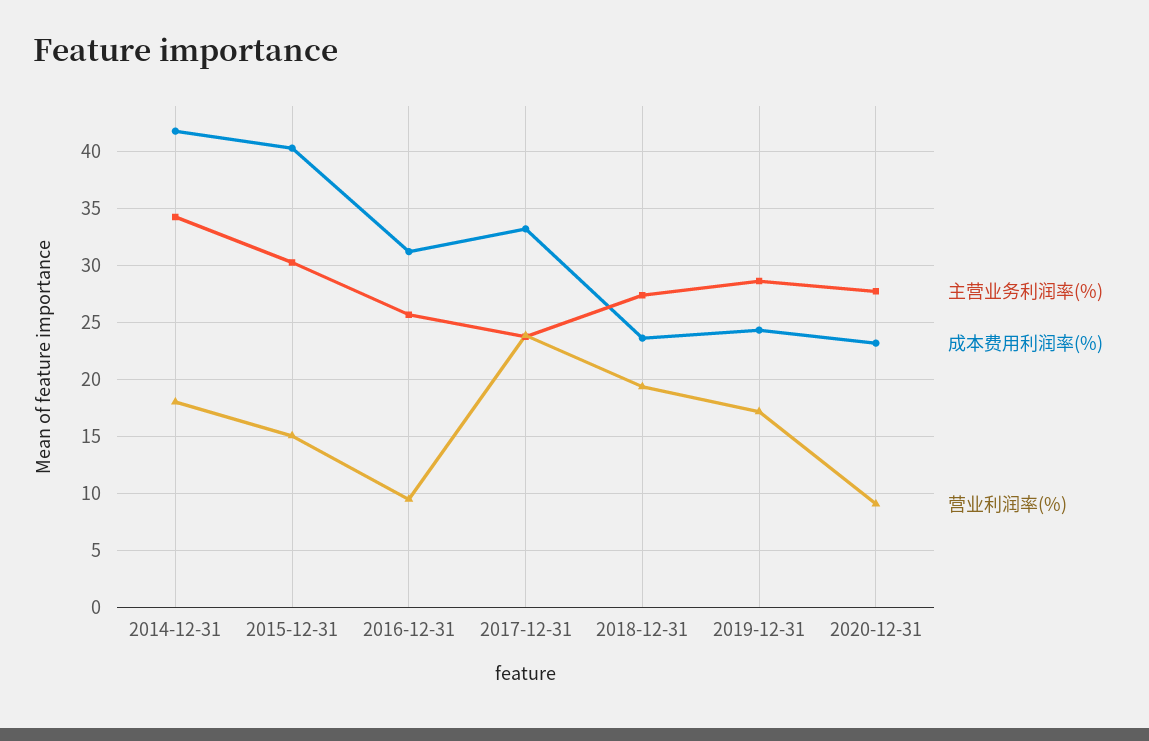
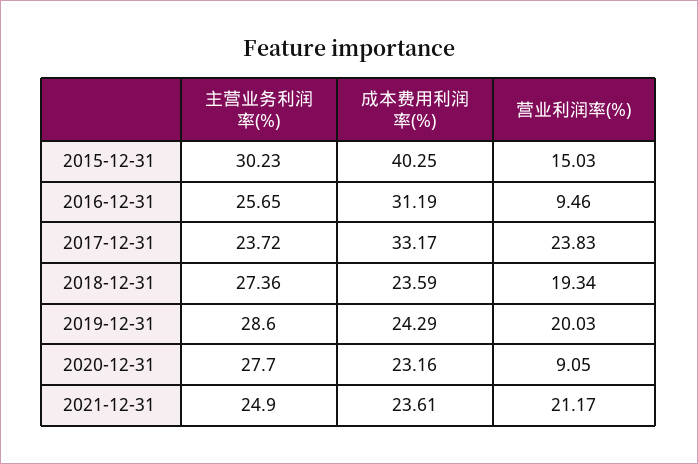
主营业务利润率(%), 2014-12-31: 34 -> none
成本费用利润率(%), 2014-12-31: 42 -> none
营业利润率(%), 2014-12-31: 18 -> none
营业利润率(%), 2019-12-31: 17 -> 20.03
主营业务利润率(%), 2021-12-31: none -> 24.9
成本费用利润率(%), 2021-12-31: none -> 23.61
营业利润率(%), 2021-12-31: none -> 21.17

